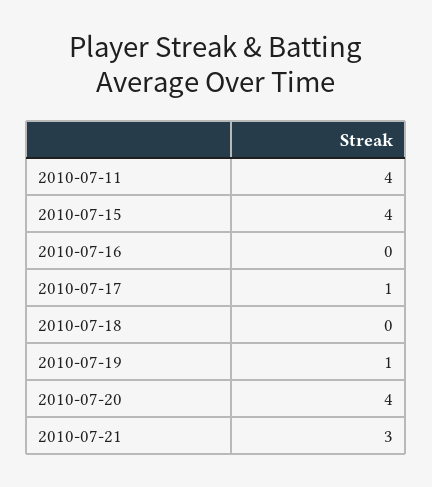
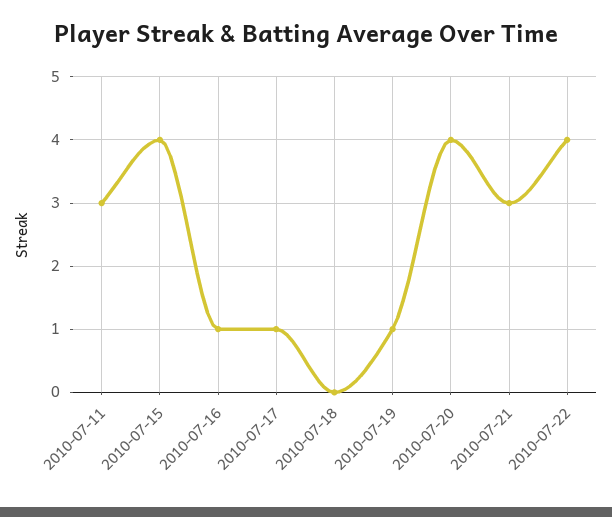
2010-07-11: 4 -> 3
2010-07-16: 0 -> 1
2010-07-22: none -> 4

